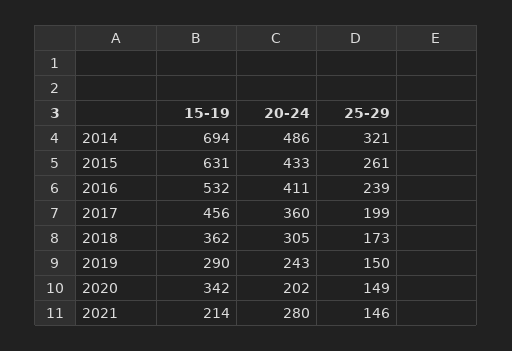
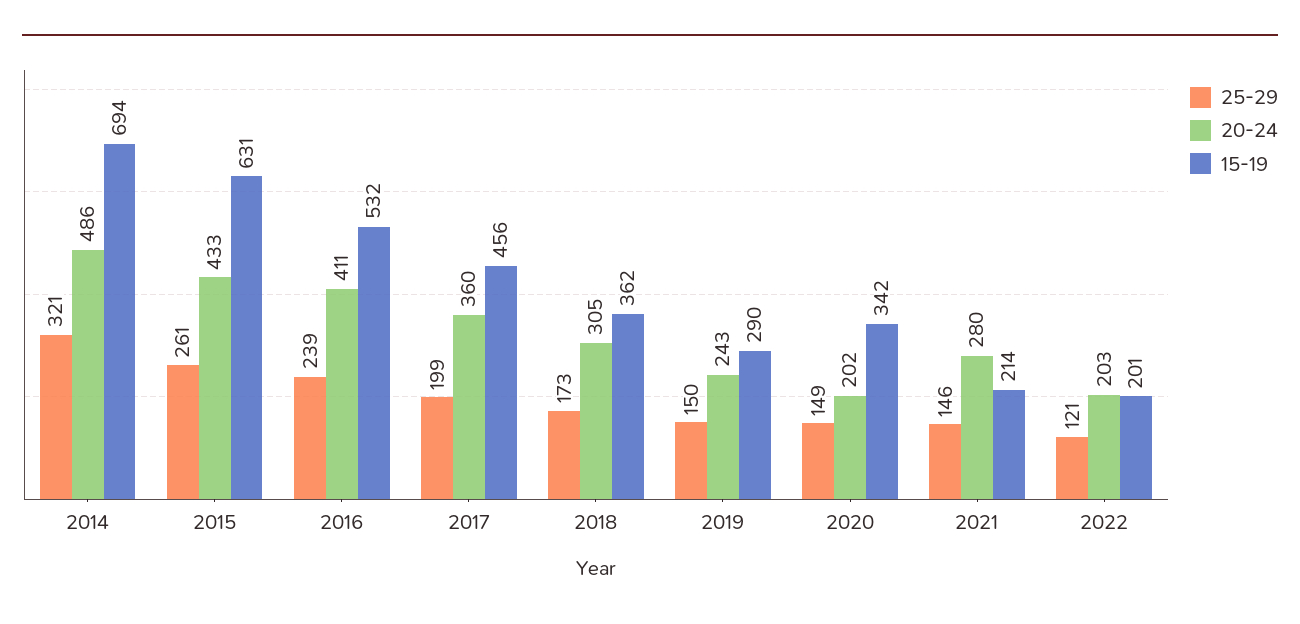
25-29, 2022: none -> 121
20-24, 2022: none -> 203
15-19, 2022: none -> 201

